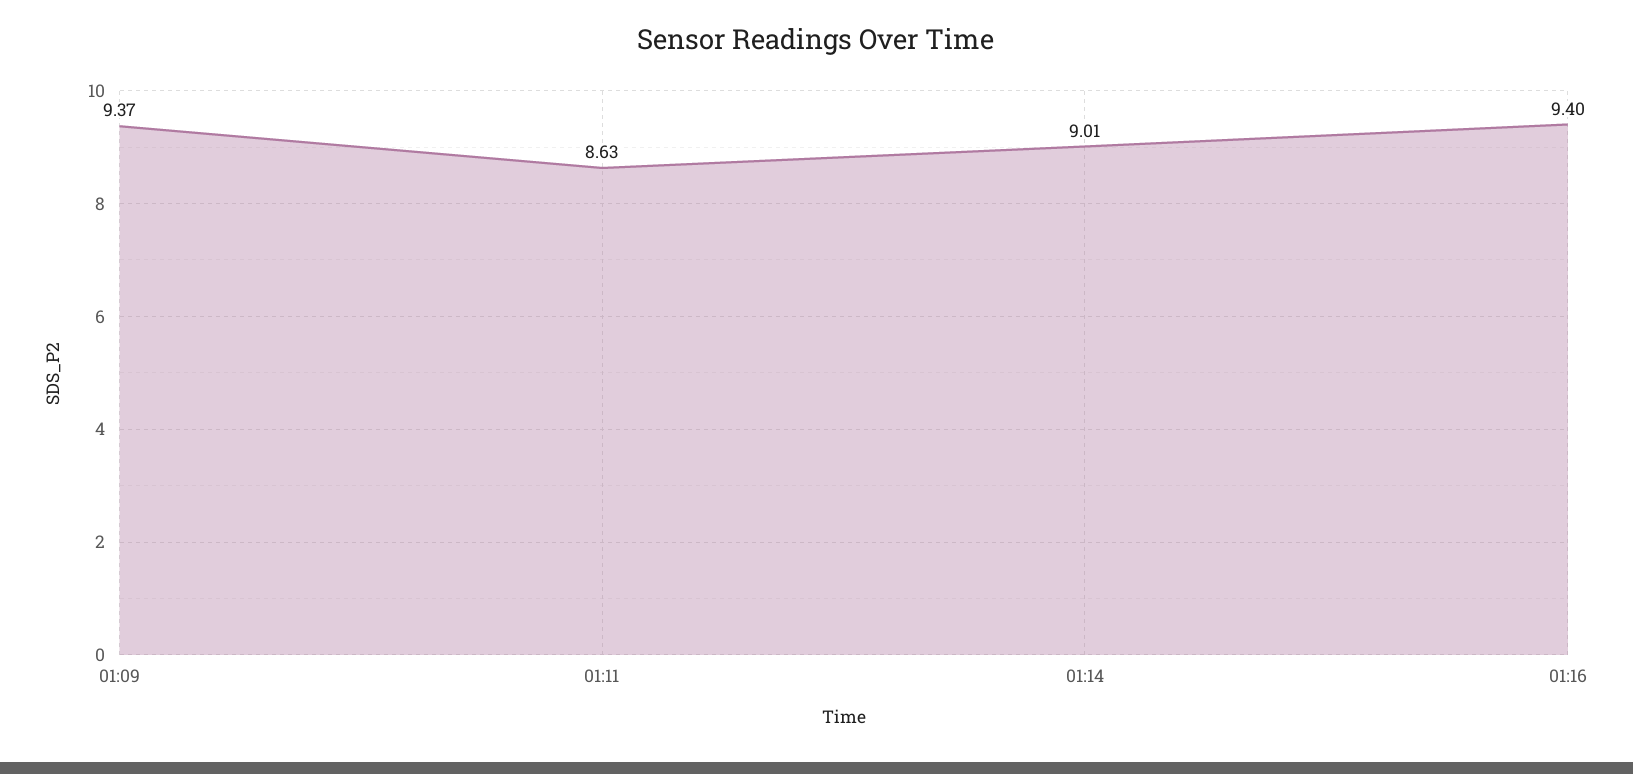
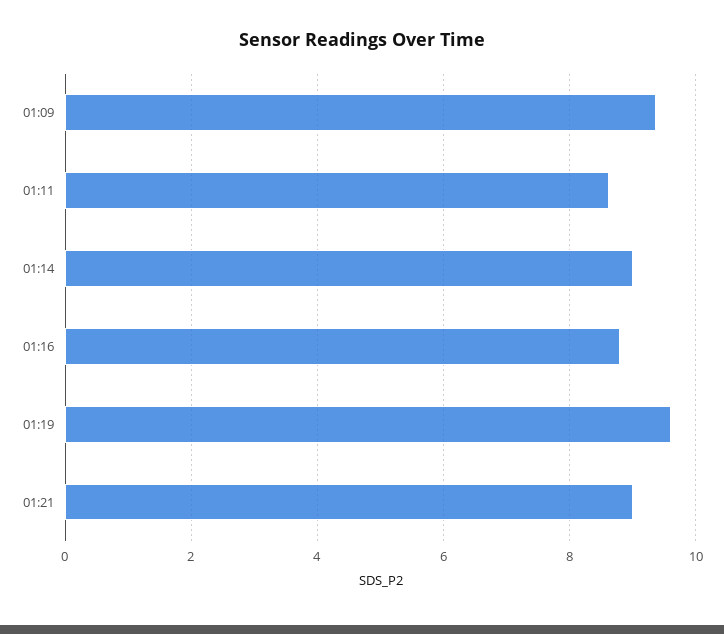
01:16: 9.4 -> 8.8
01:19: none -> 9.6
01:21: none -> 9

